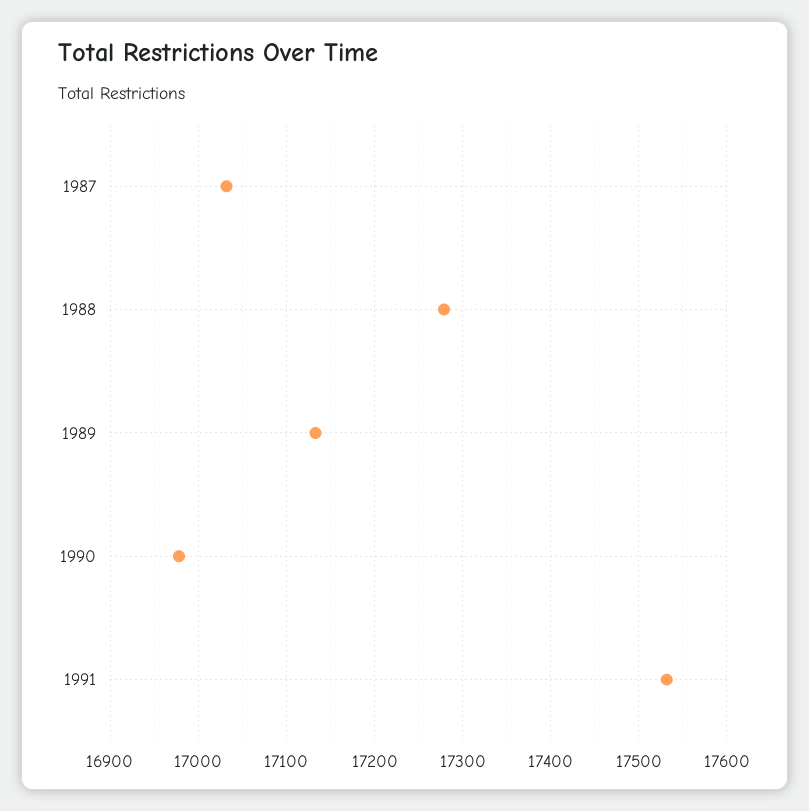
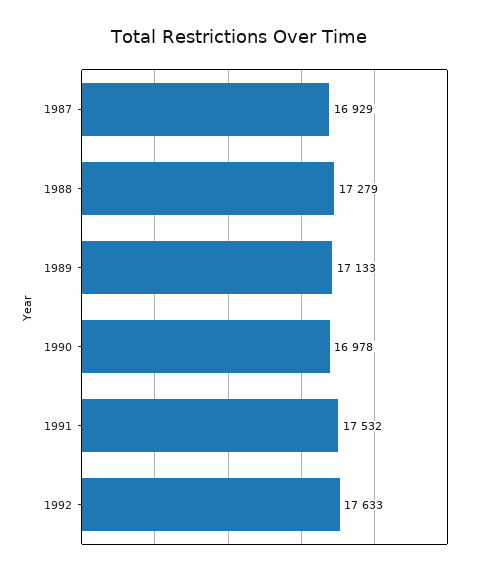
1987: 17030 -> 16929
1992: none -> 17633

